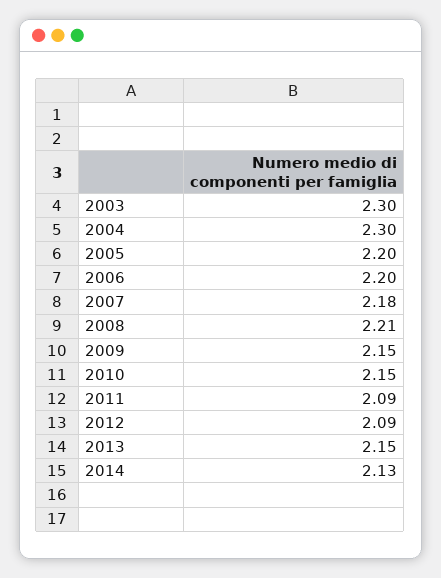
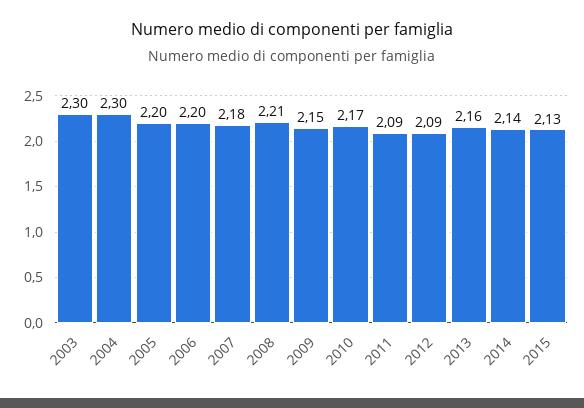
2010: 2.15 -> 2.17
2013: 2.15 -> 2.16
2014: 2.13 -> 2.14
2015: none -> 2.13

